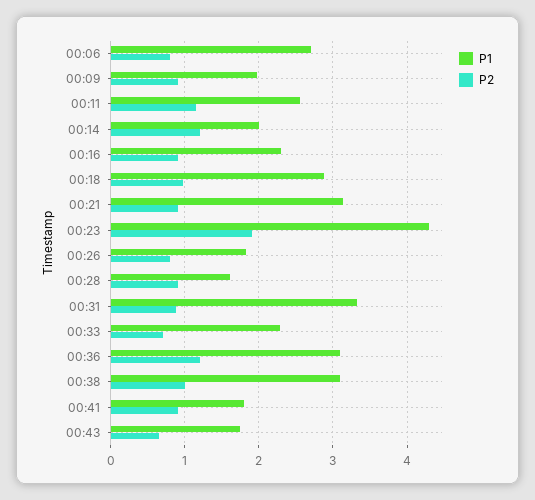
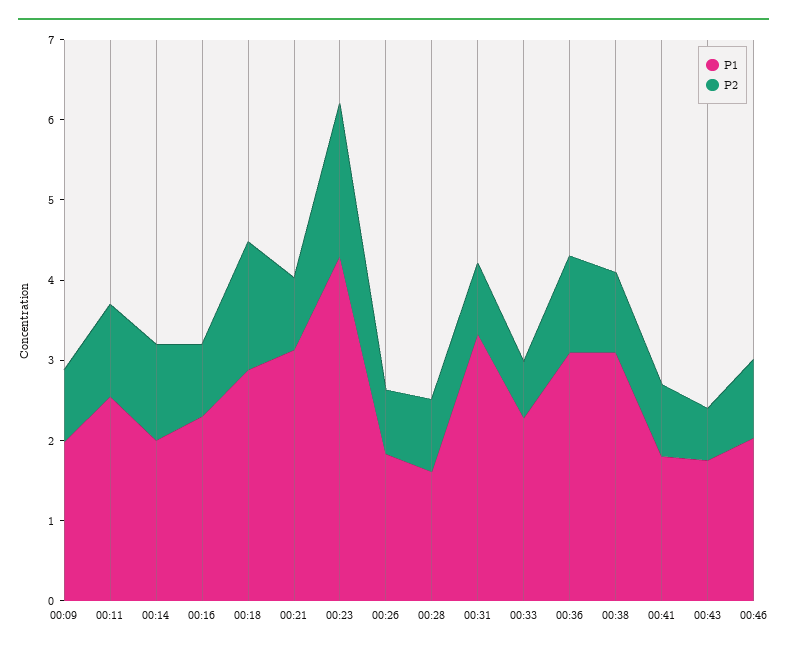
P1, 00:06: 2.7 -> none
P2, 00:06: 0.8 -> none
P2, 00:18: 1 -> 1.6
P1, 00:46: none -> 2
P2, 00:46: none -> 1

